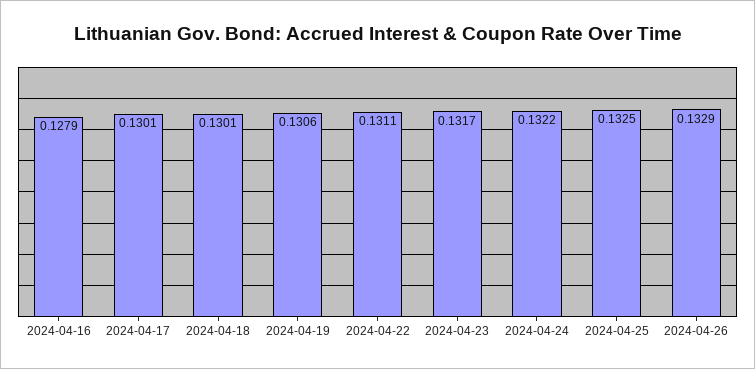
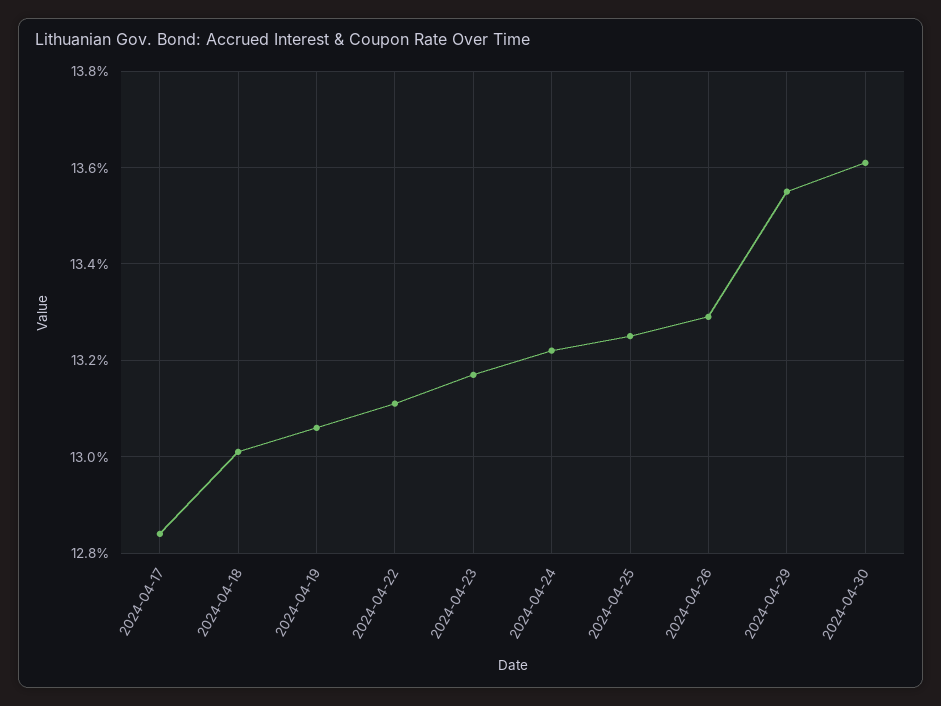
2024-04-16: 0.1279 -> none
2024-04-17: 0.1301 -> 0.1285
2024-04-29: none -> 0.1355
2024-04-30: none -> 0.136

